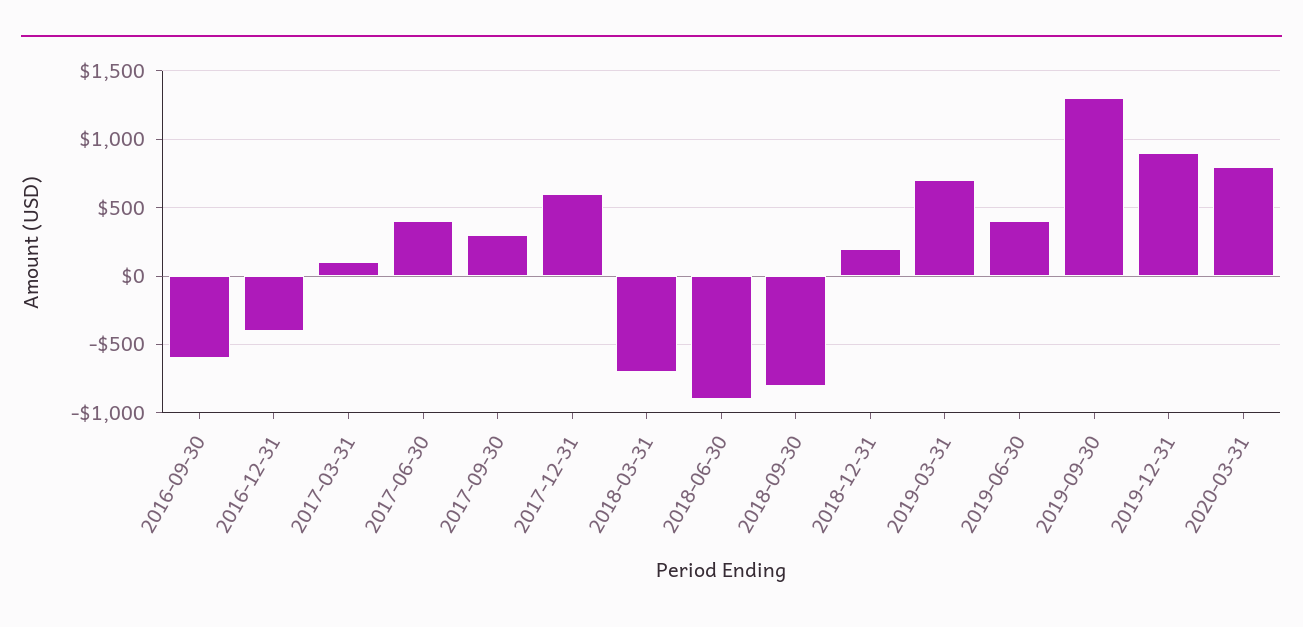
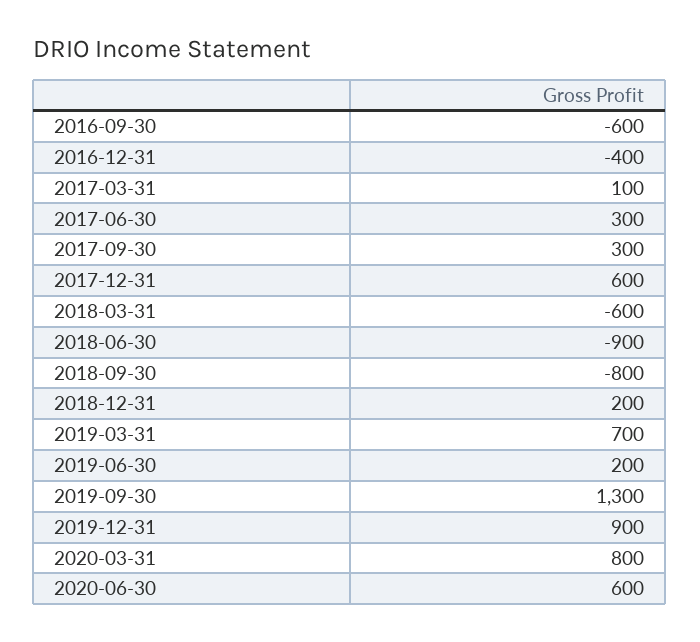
2017-06-30: 400 -> 300
2018-03-31: -700 -> -600
2019-06-30: 400 -> 200
2020-06-30: none -> 600

